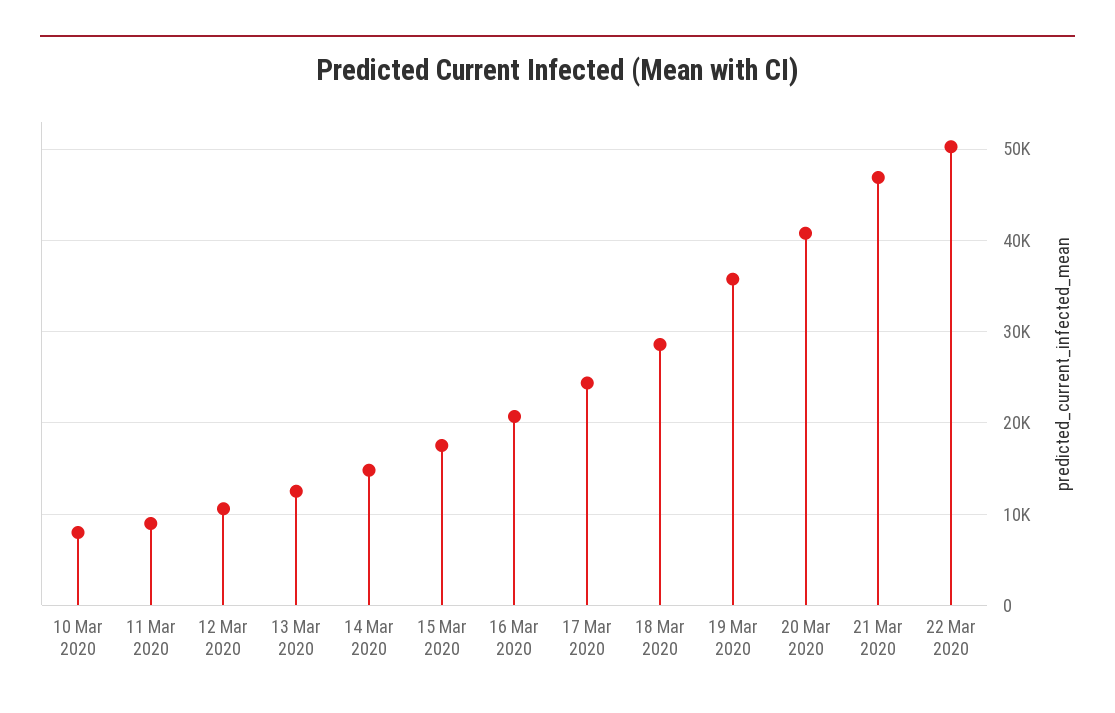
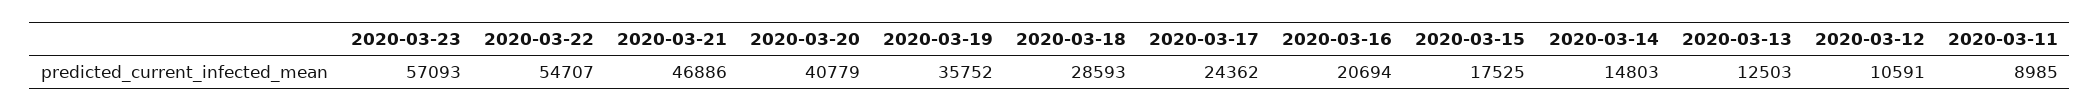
10 Mar 2020: 8000 -> none
22 Mar 2020: 50000 -> 54707
2020-03-23: none -> 57093

